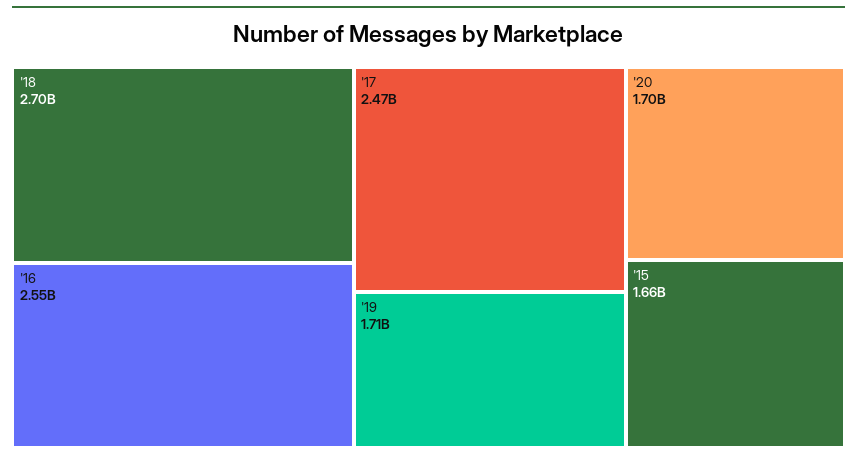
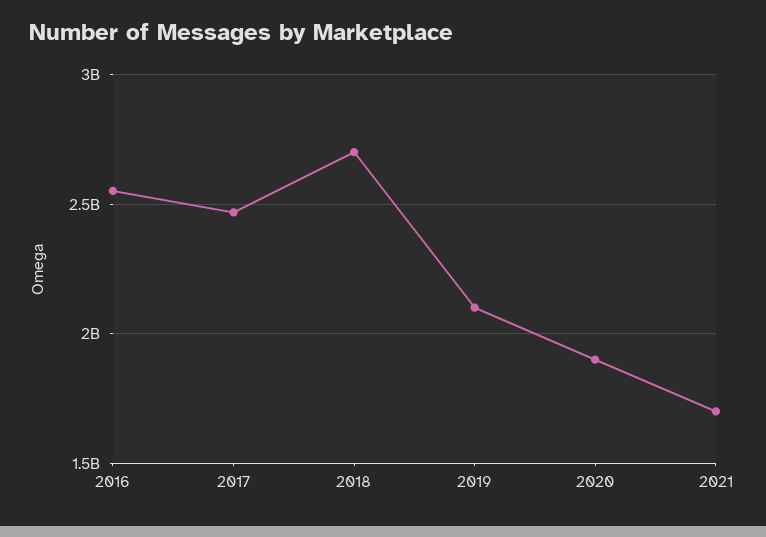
'19: 1710000000 -> 2100000000
'20: 1700000000 -> 1900000000
'15: 1660000000 -> none
2021: none -> 1700000000

